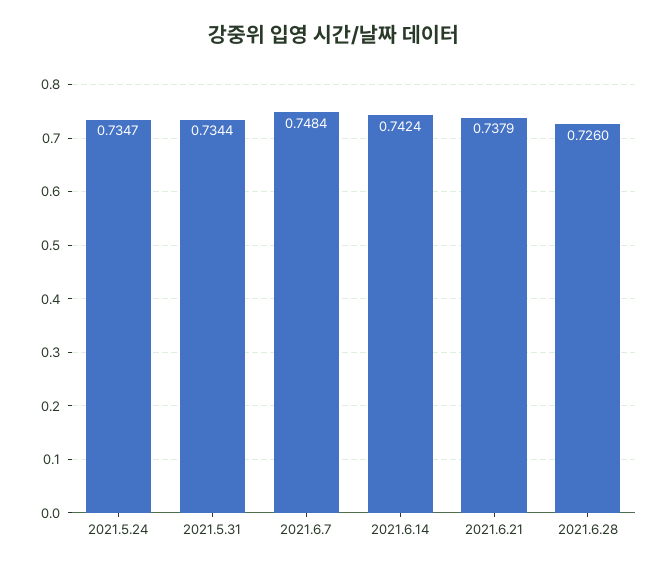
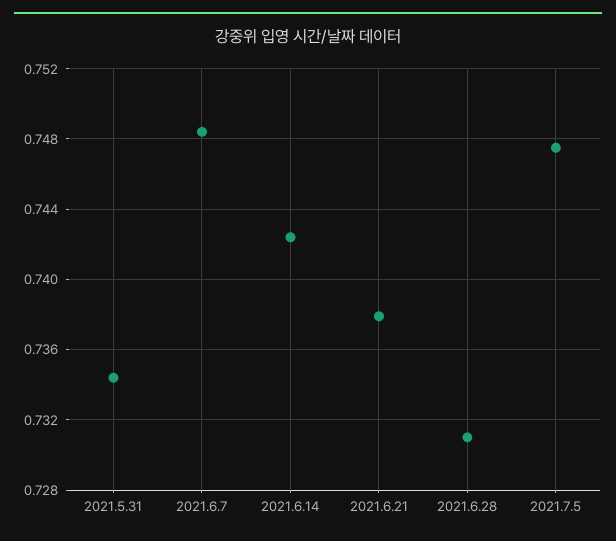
2021.5.24: 0.7347 -> none
2021.6.28: 0.726 -> 0.731
2021.7.5: none -> 0.7475

